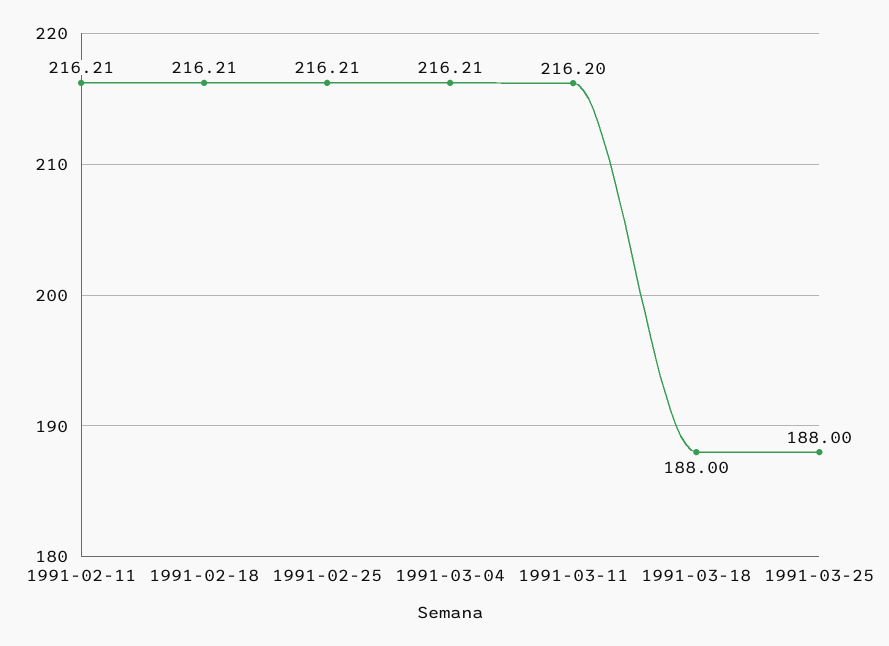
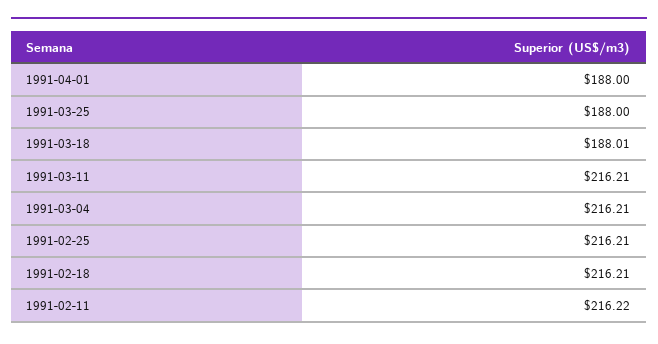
1991-02-11: 216.21 -> 216.22
1991-03-11: 216.2 -> 216.21
1991-03-18: 188 -> 188.01
1991-04-01: none -> 188

